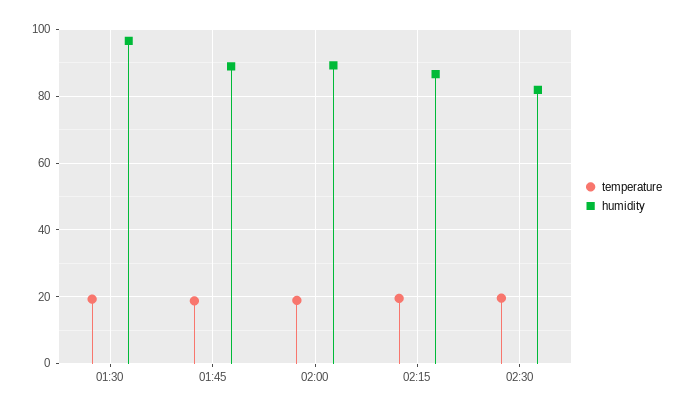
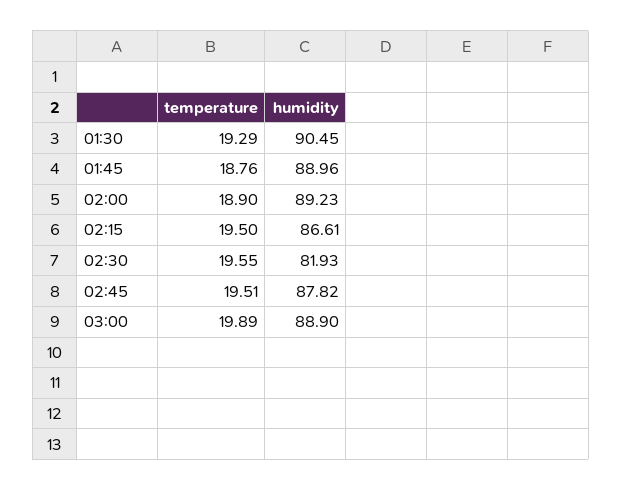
humidity, 01:30: 96 -> 90.45
temperature, 02:45: none -> 19.51
humidity, 02:45: none -> 87.82
temperature, 03:00: none -> 19.89
humidity, 03:00: none -> 88.9

